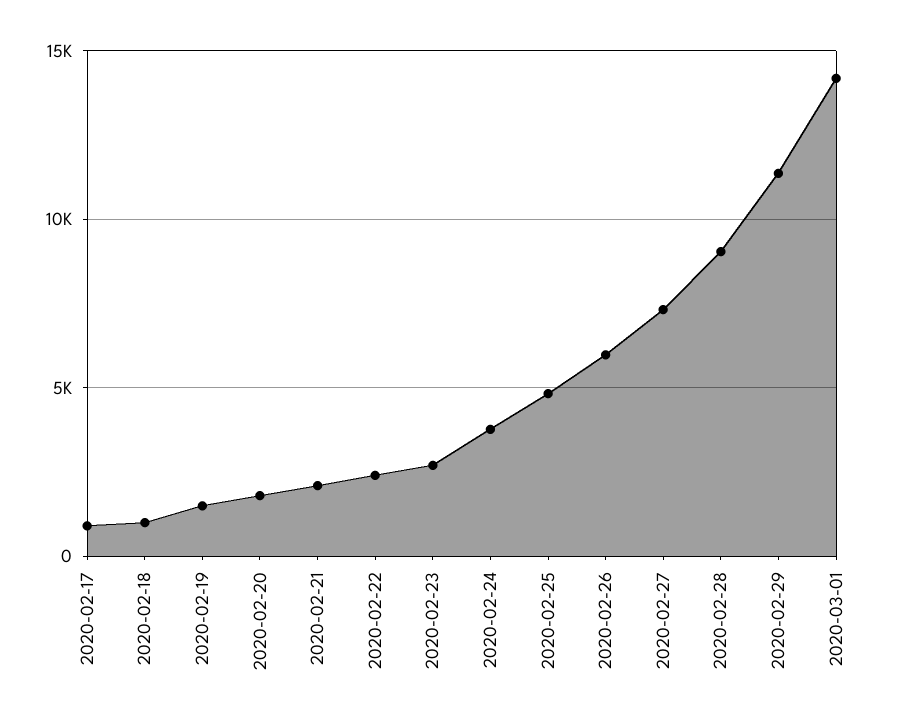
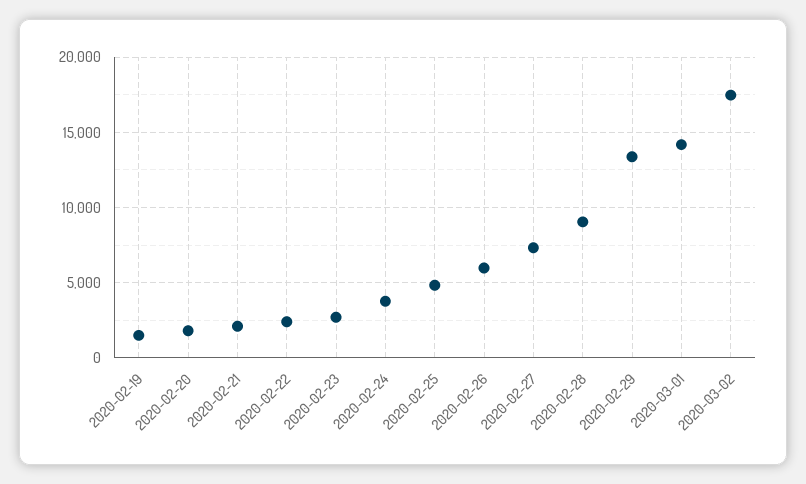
2020-02-17: 1000 -> none
2020-02-18: 1000 -> none
2020-02-29: 11500 -> 13500
2020-03-02: none -> 17500

